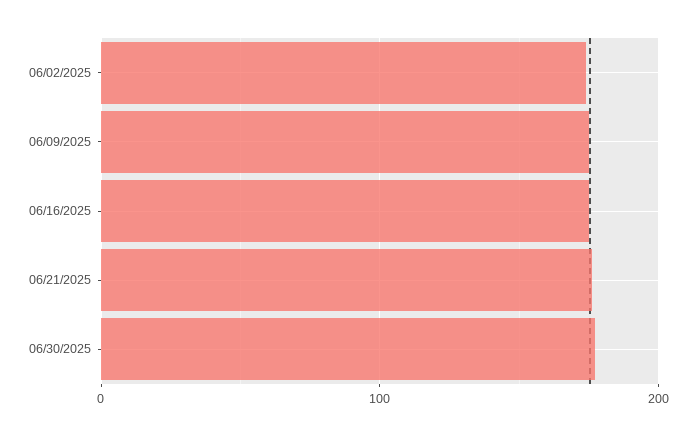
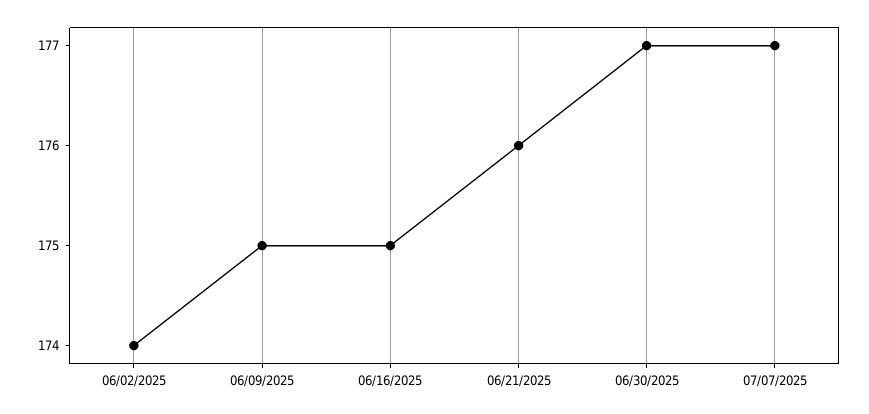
07/07/2025: none -> 177

